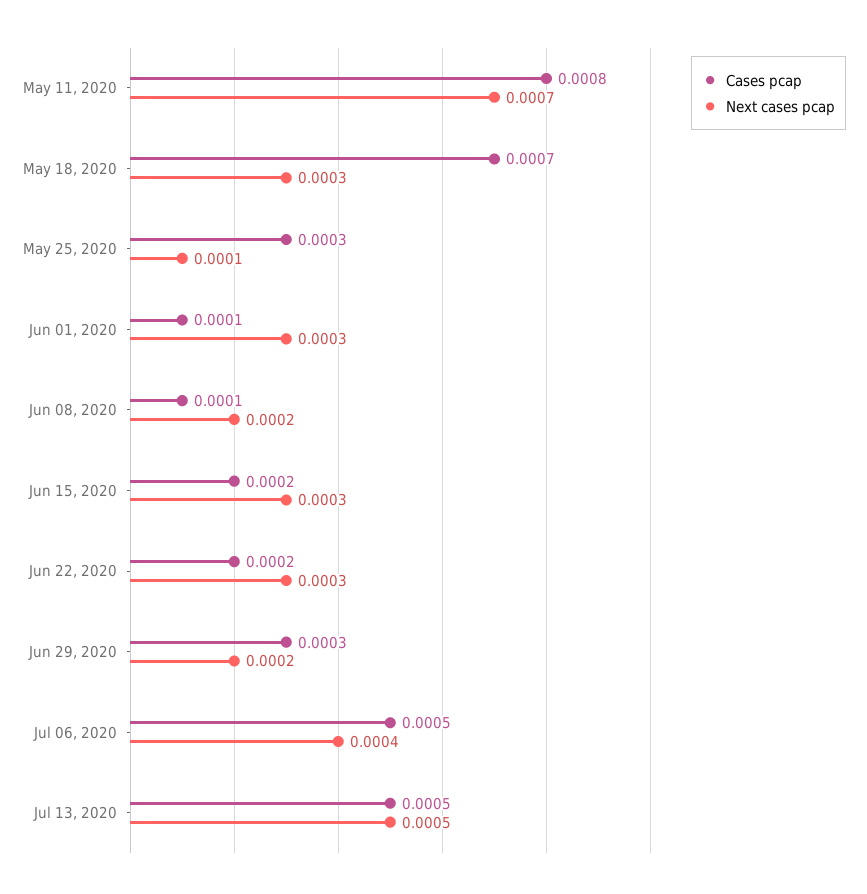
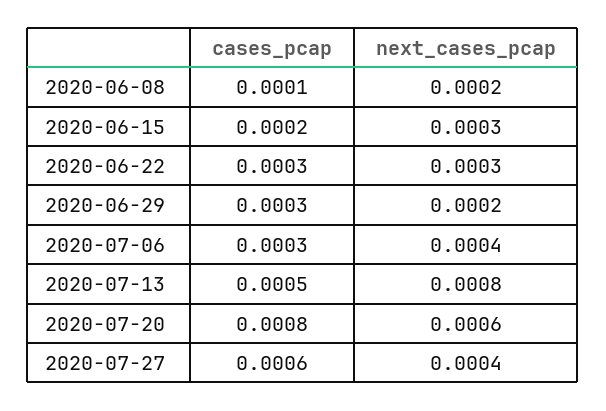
Cases pcap, May 11, 2020: 0.0008 -> none
Next cases pcap, May 11, 2020: 0.0007 -> none
Cases pcap, May 18, 2020: 0.0007 -> none
Next cases pcap, May 18, 2020: 0.0003 -> none
Cases pcap, May 25, 2020: 0.0003 -> none
Next cases pcap, May 25, 2020: 0.0001 -> none
Cases pcap, Jun 01, 2020: 0.0001 -> none
Next cases pcap, Jun 01, 2020: 0.0003 -> none
Cases pcap, Jun 22, 2020: 0.0002 -> 0.0003
Cases pcap, Jul 06, 2020: 0.0005 -> 0.0003
Next cases pcap, Jul 13, 2020: 0.0005 -> 0.0008
Cases pcap, 2020-07-20: none -> 0.0008
Next cases pcap, 2020-07-20: none -> 0.0006
Cases pcap, 2020-07-27: none -> 0.0006
Next cases pcap, 2020-07-27: none -> 0.0004

